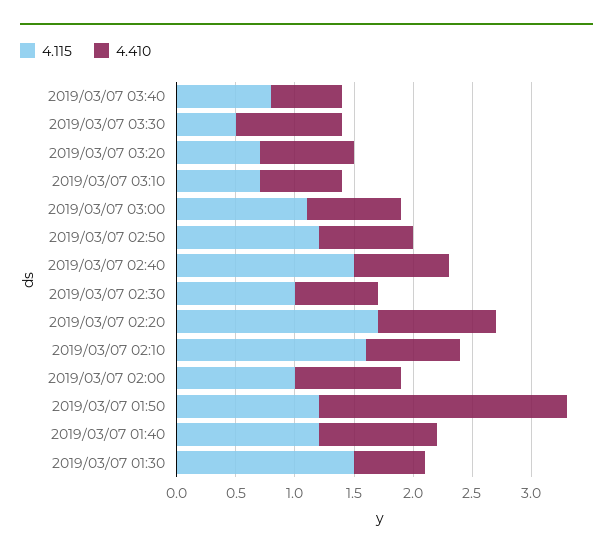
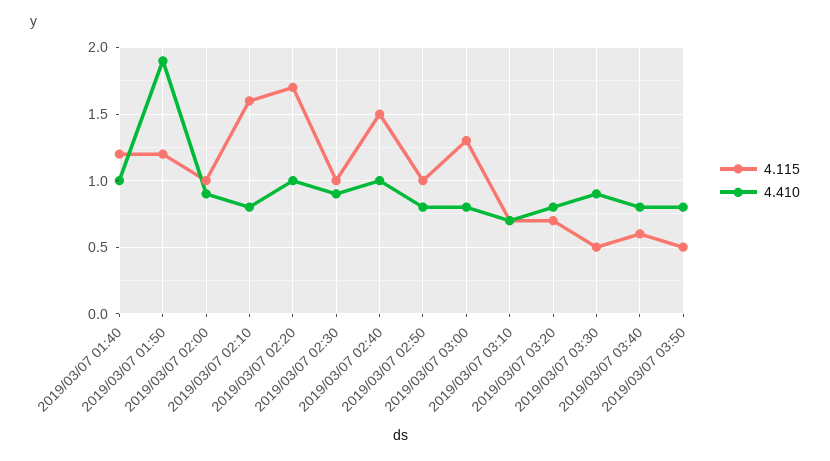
4.115, 2019/03/07 03:40: 0.8 -> 0.6
4.410, 2019/03/07 03:40: 0.6 -> 0.8
4.115, 2019/03/07 03:00: 1.1 -> 1.3
4.115, 2019/03/07 02:50: 1.2 -> 1
4.410, 2019/03/07 02:40: 0.8 -> 1
4.410, 2019/03/07 02:30: 0.7 -> 0.9
4.410, 2019/03/07 01:50: 2.1 -> 1.9
4.115, 2019/03/07 01:30: 1.5 -> none
4.410, 2019/03/07 01:30: 0.6 -> none
4.115, 2019/03/07 03:50: none -> 0.5
4.410, 2019/03/07 03:50: none -> 0.8

